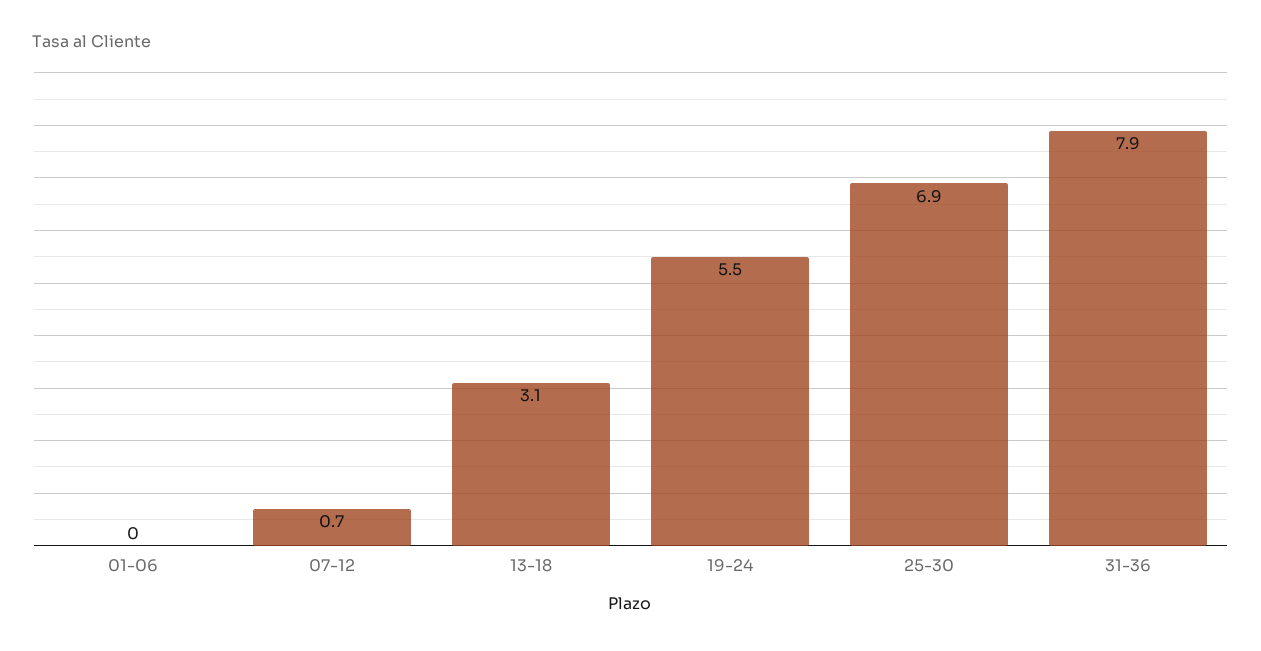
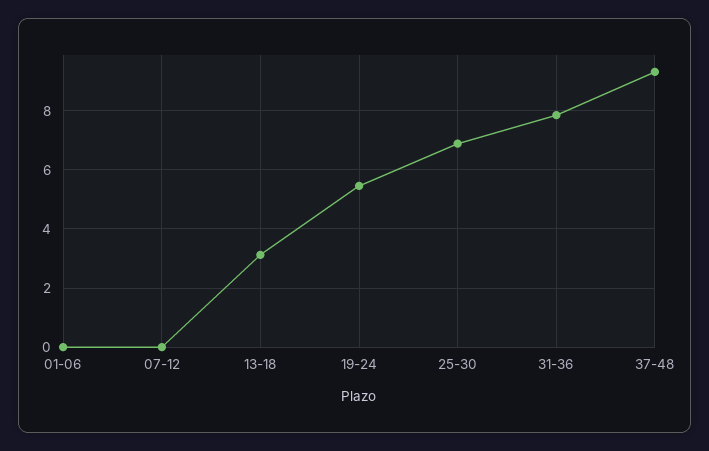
07-12: 0.7 -> 0
37-48: none -> 9.25

